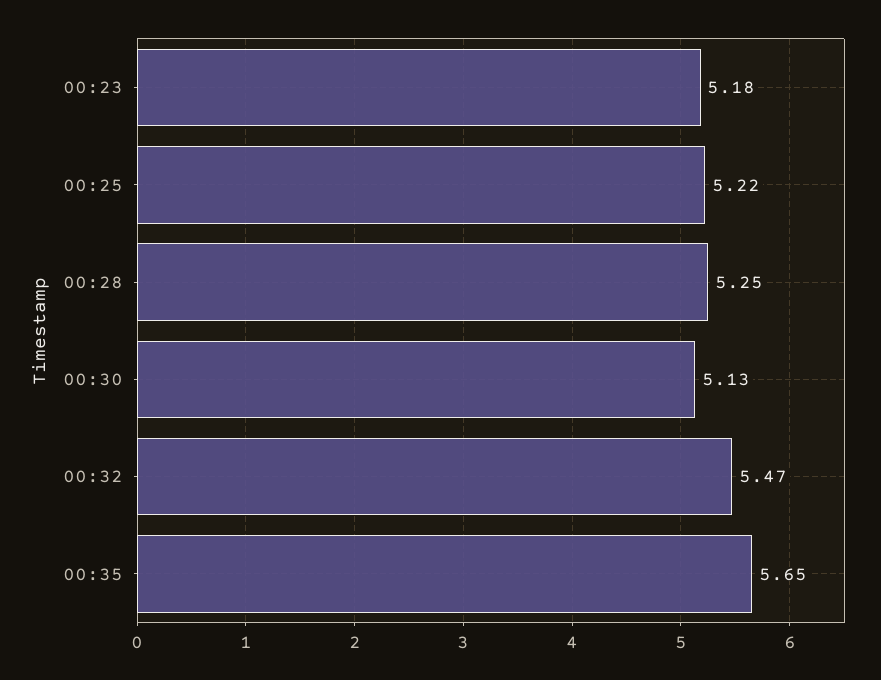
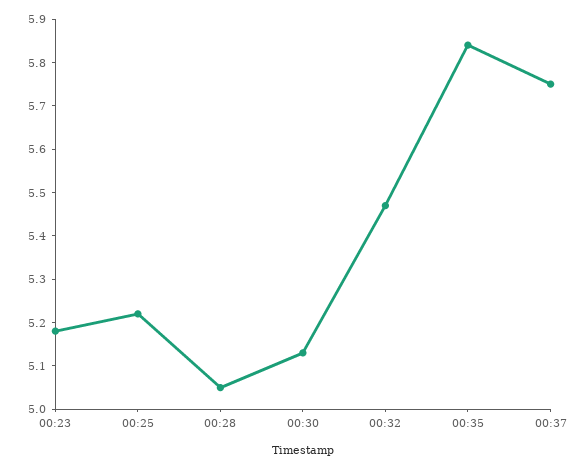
00:28: 5.25 -> 5.05
00:35: 5.65 -> 5.85
00:37: none -> 5.75

